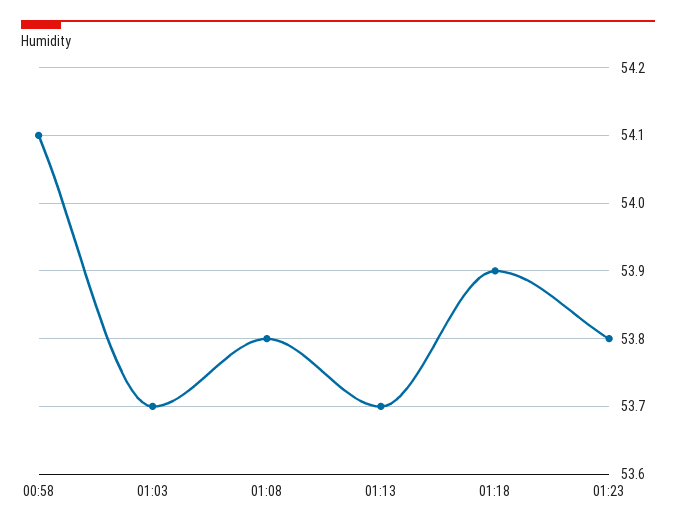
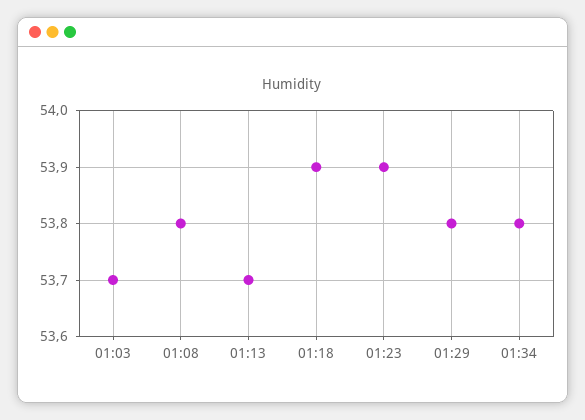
00:58: 54.1 -> none
01:23: 53.8 -> 53.9
01:29: none -> 53.8
01:34: none -> 53.8

